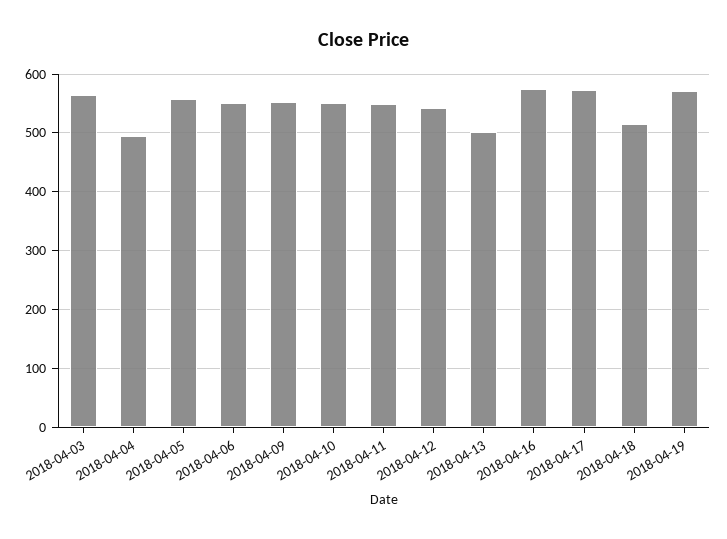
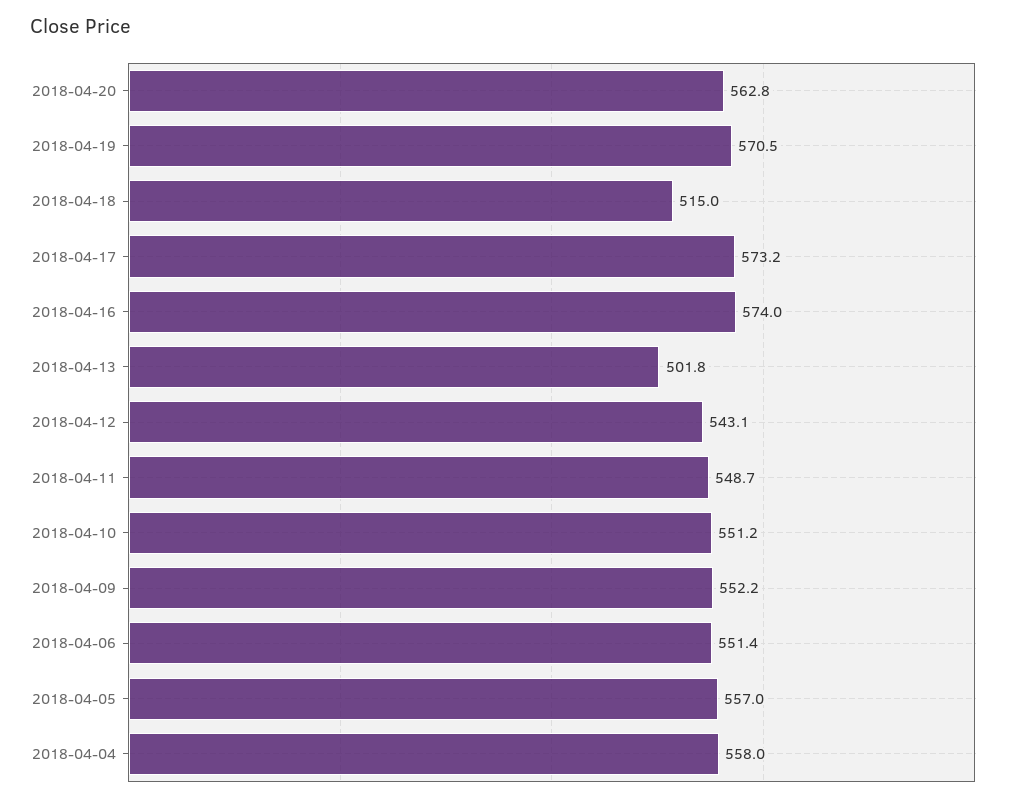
2018-04-03: 560 -> none
2018-04-04: 500 -> 558
2018-04-20: none -> 562.8

